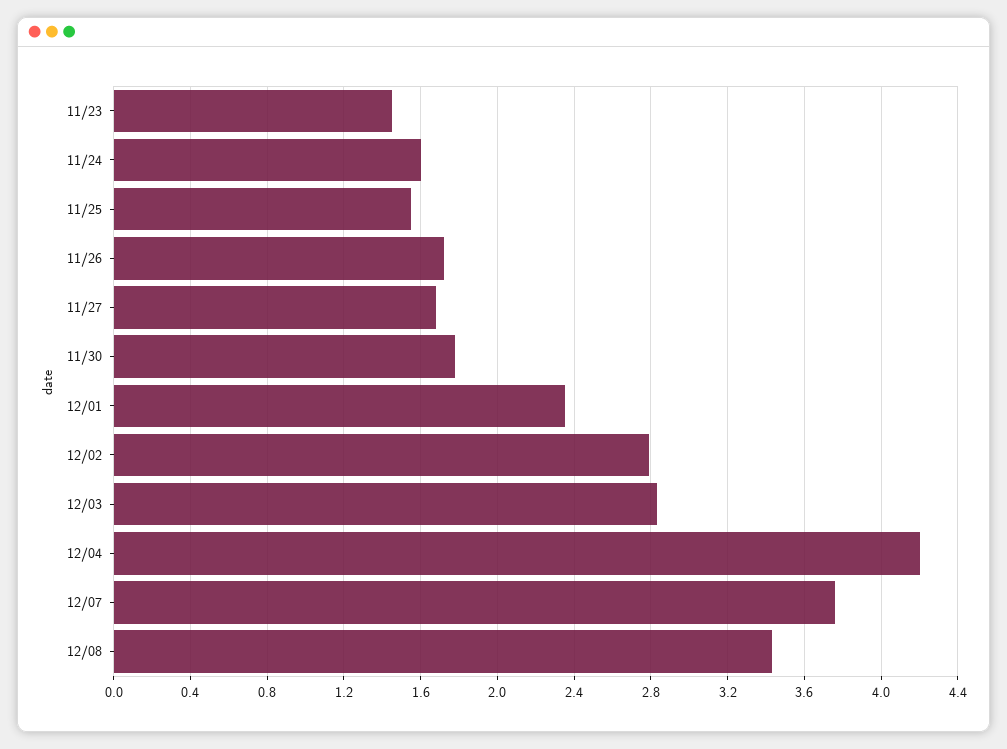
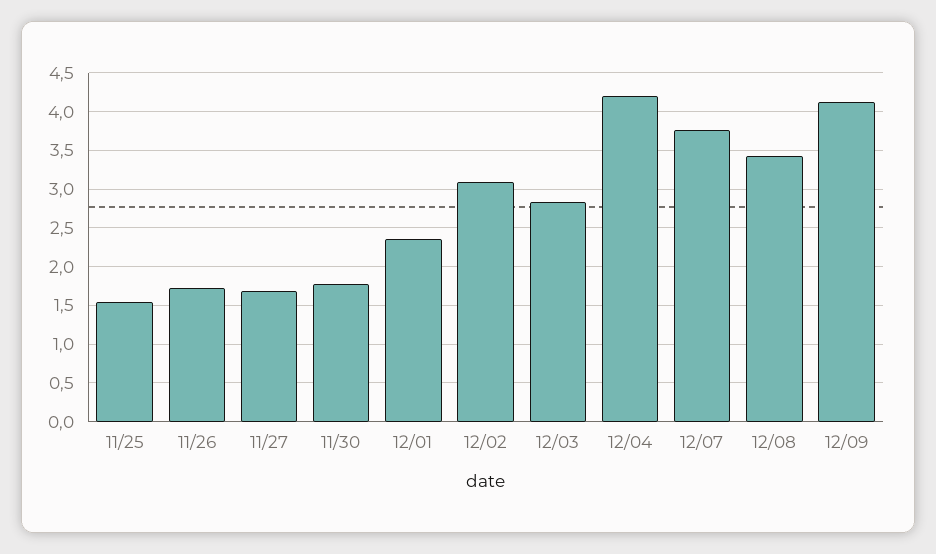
11/23: 1.45 -> none
11/24: 1.6 -> none
12/02: 2.8 -> 3.1
12/09: none -> 4.1

